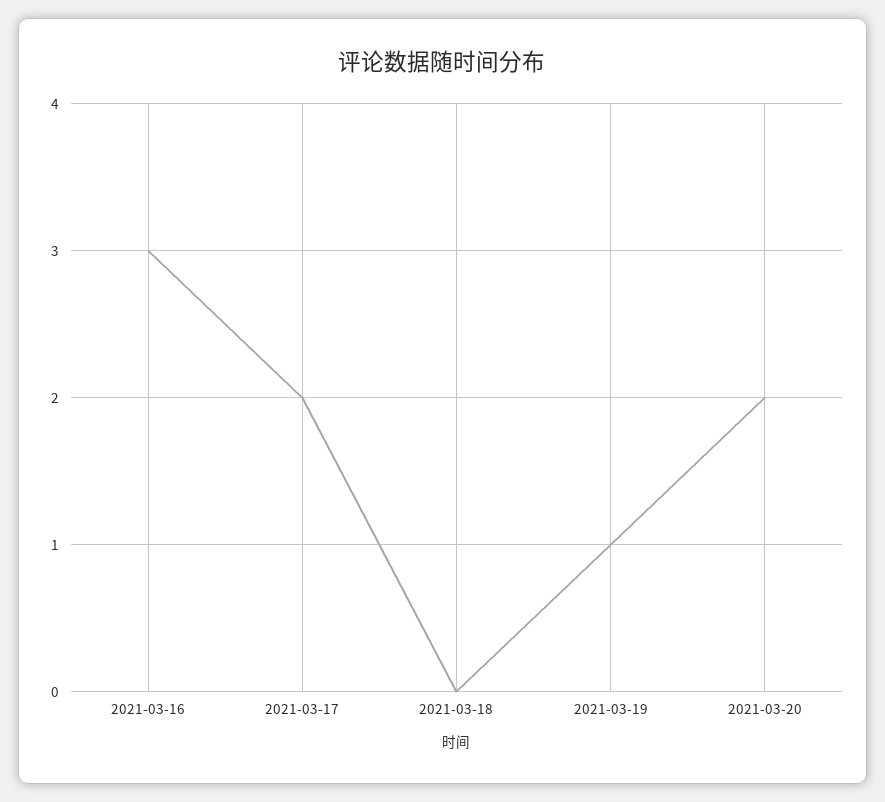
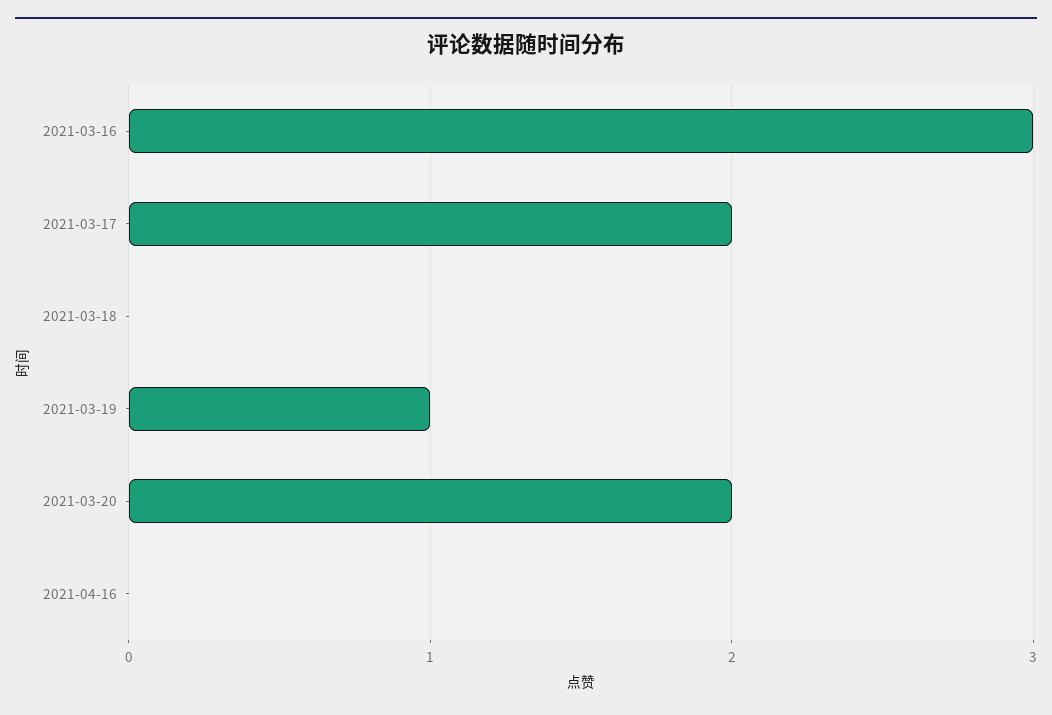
2021-04-16: none -> 0

